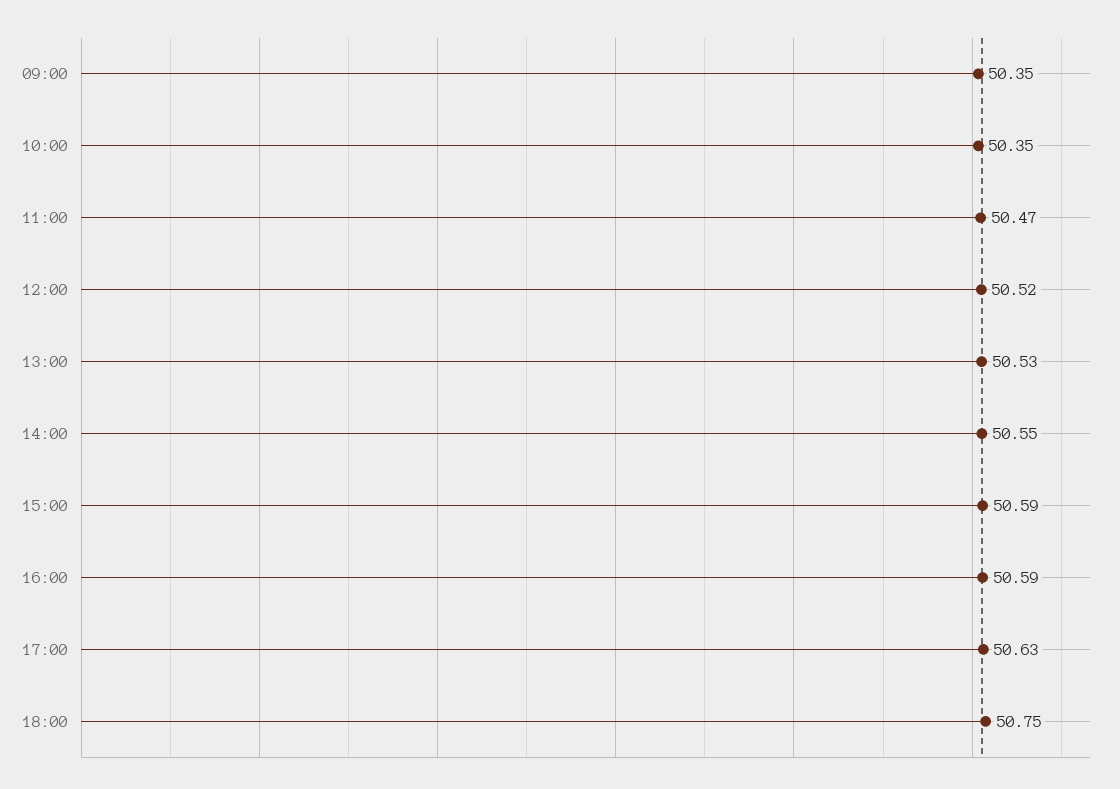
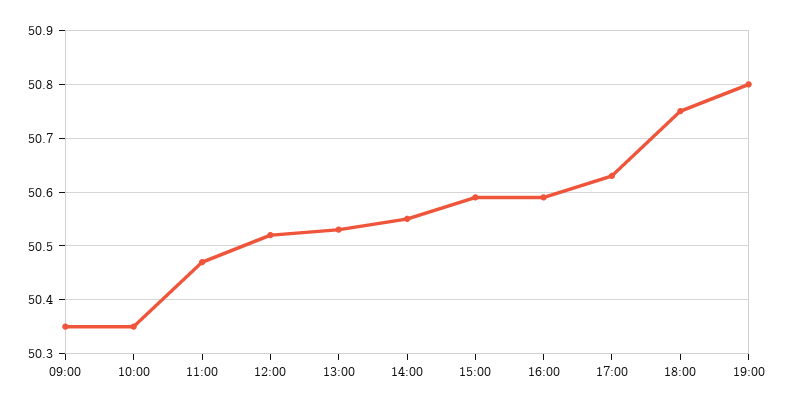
19:00: none -> 50.8

